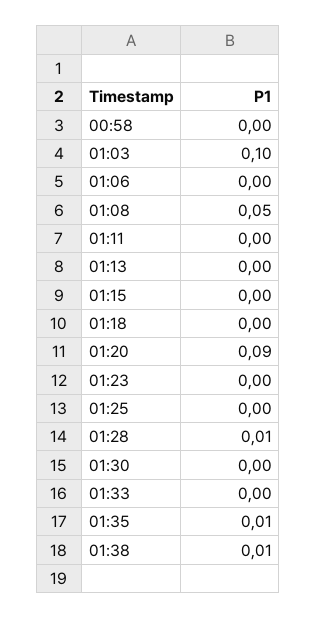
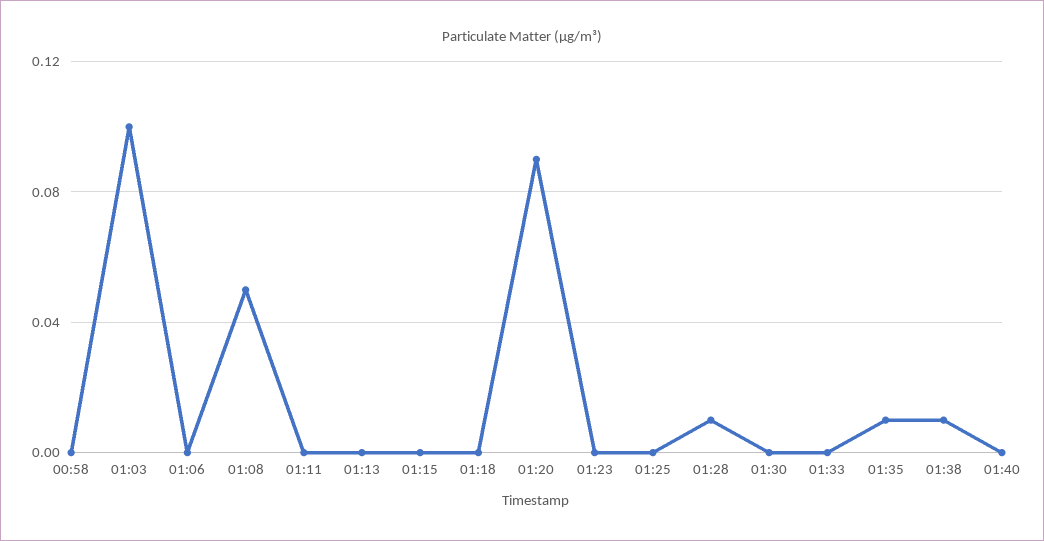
01:40: none -> 0

